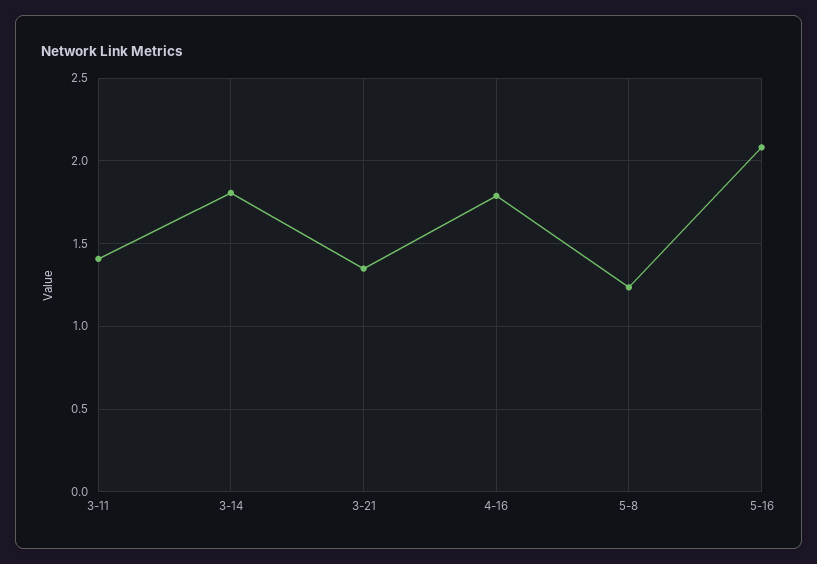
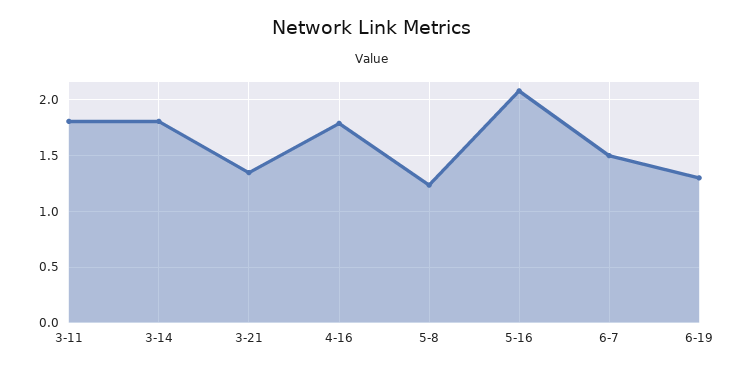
3-11: 1.4 -> 1.8
6-7: none -> 1.5
6-19: none -> 1.3

